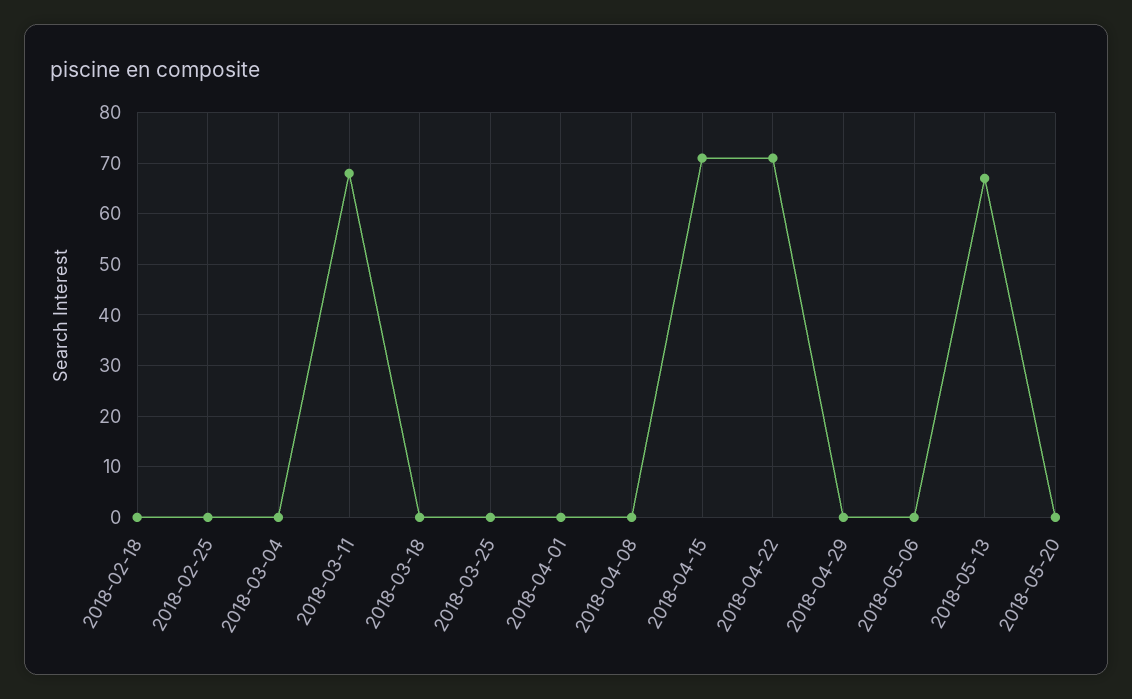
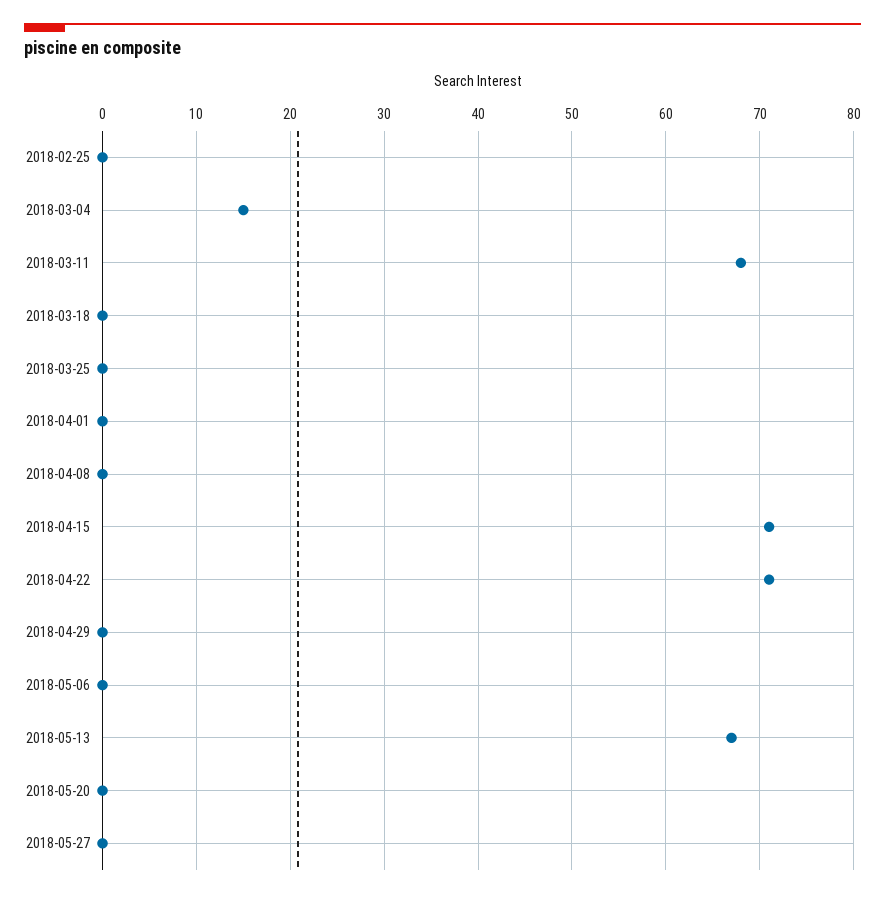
2018-02-18: 0 -> none
2018-03-04: 0 -> 15
2018-05-27: none -> 0

